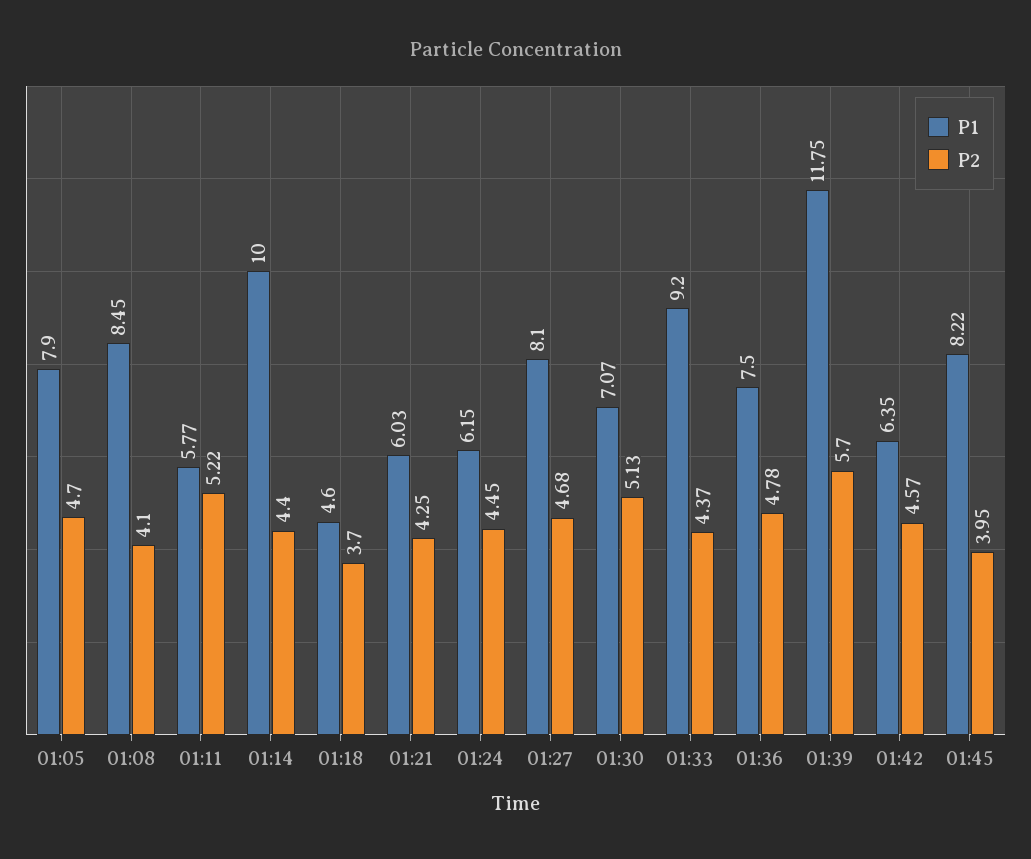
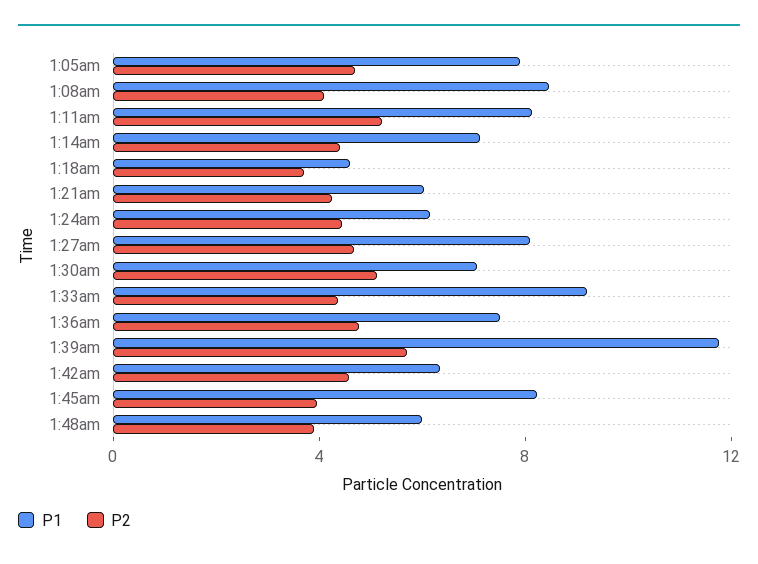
P1, 01:11: 5.77 -> 8
P1, 01:14: 10 -> 7
P1, 1:48am: none -> 6
P2, 1:48am: none -> 4

